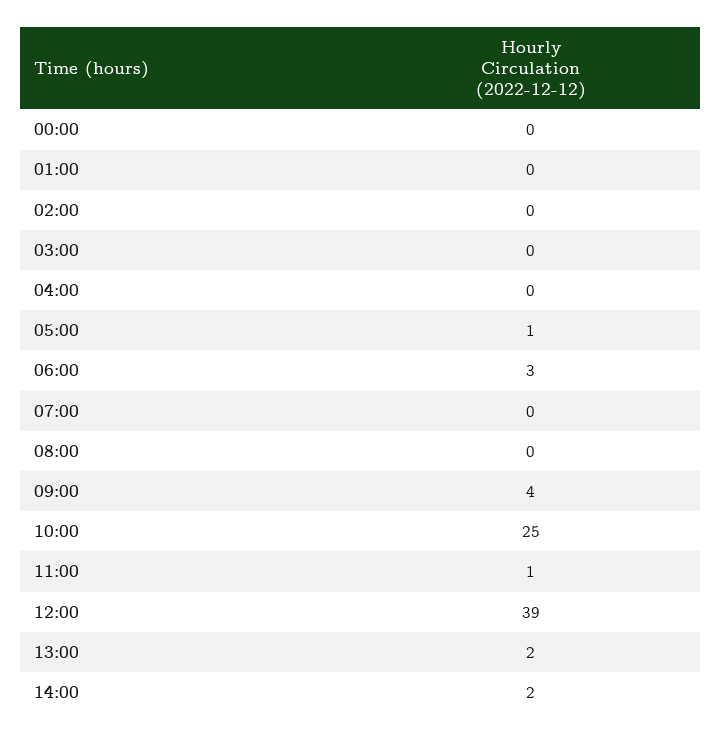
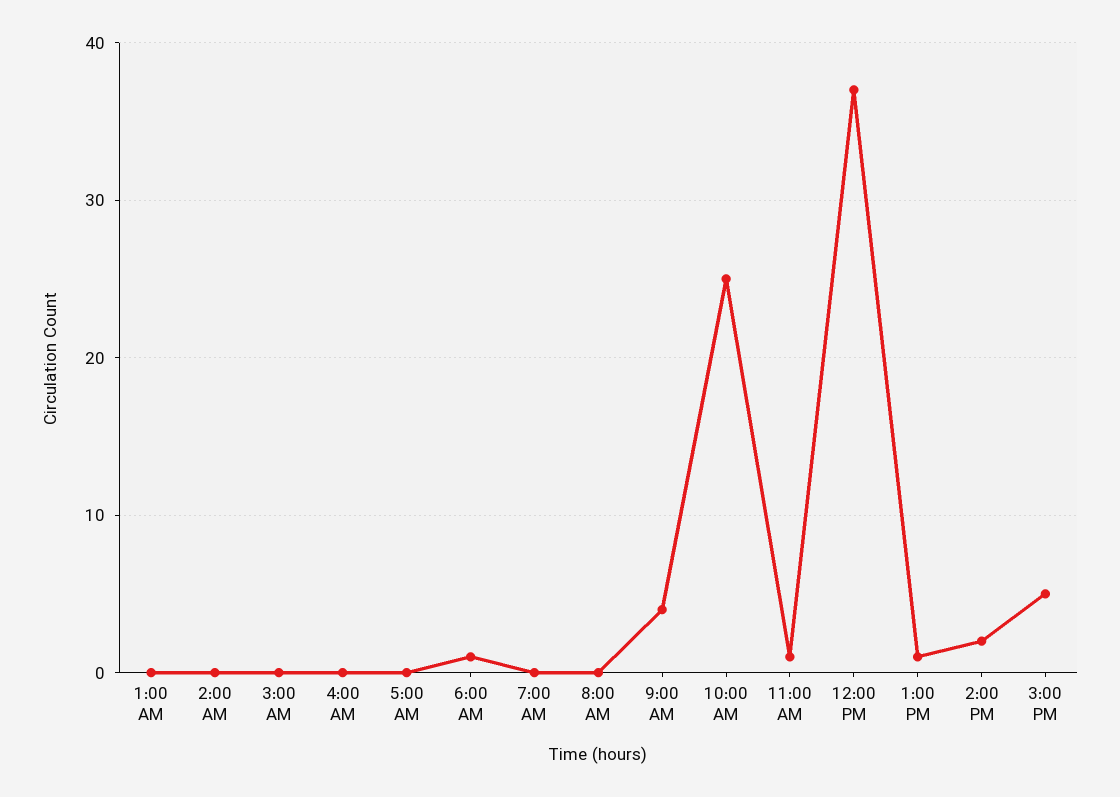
00:00: 0 -> none
05:00: 1 -> 0
06:00: 3 -> 1
12:00: 39 -> 37
13:00: 2 -> 1
3:00 PM: none -> 5

